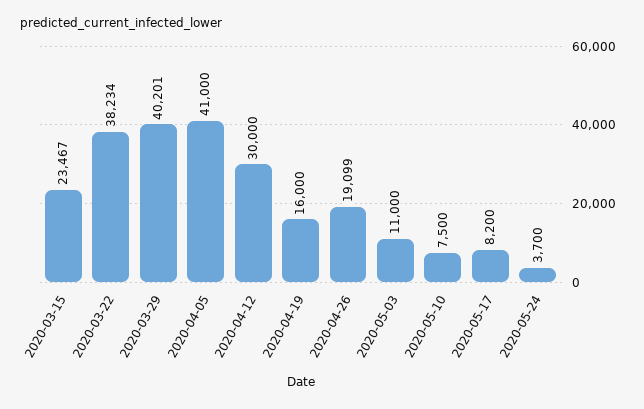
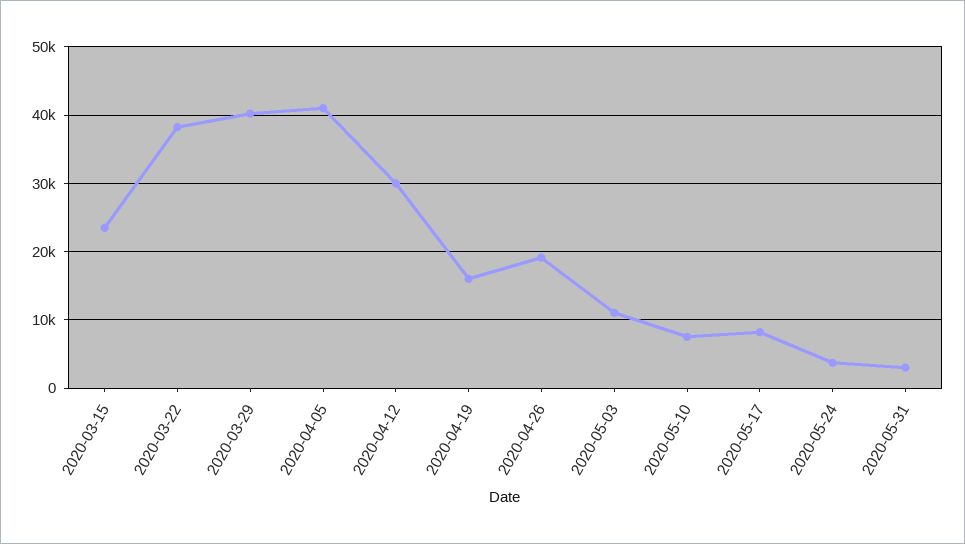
2020-05-31: none -> 3000

